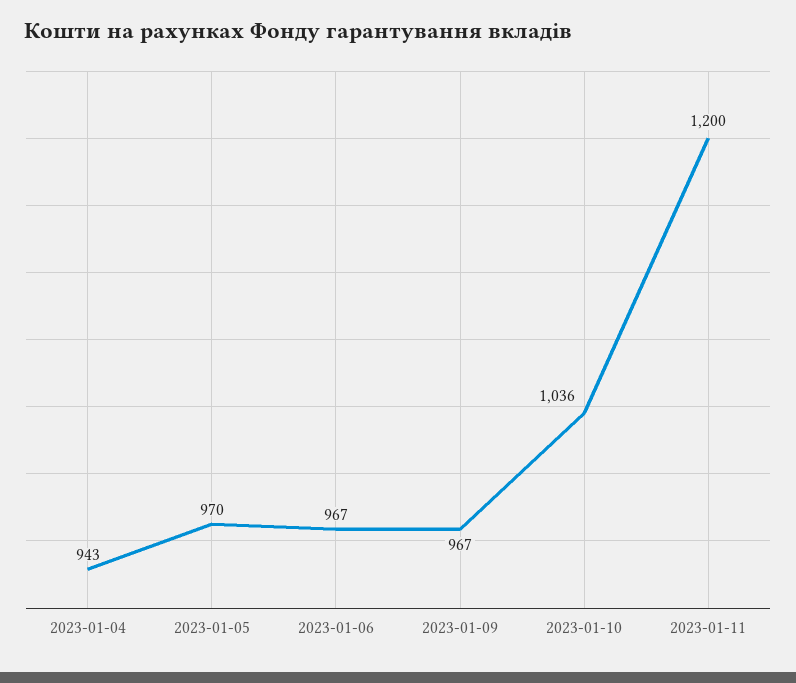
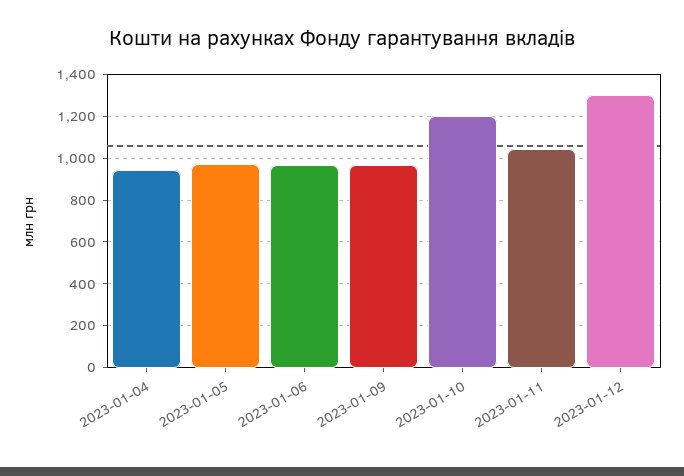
2023-01-10: 1036 -> 1200
2023-01-11: 1200 -> 1050
2023-01-12: none -> 1300

